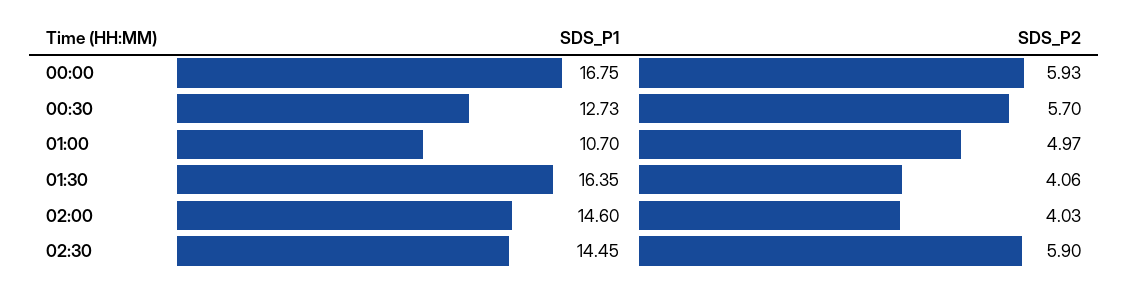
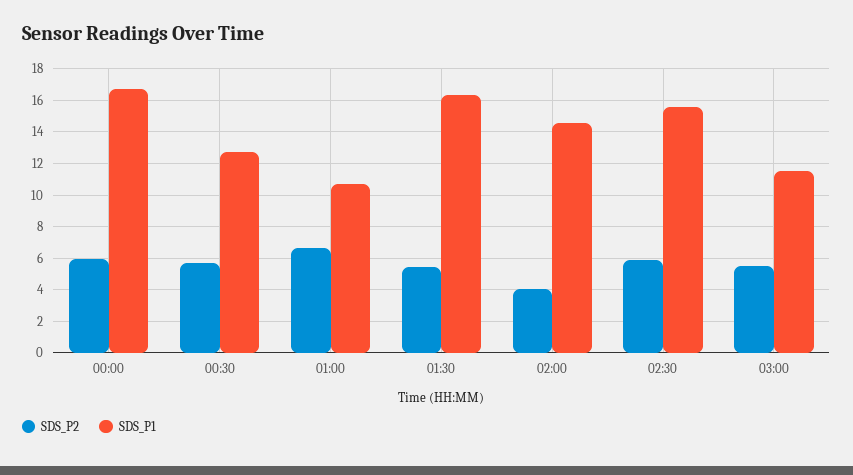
SDS_P2, 01:00: 4.97 -> 6.5
SDS_P2, 01:30: 4.06 -> 5.5
SDS_P1, 02:30: 14.45 -> 15.5
SDS_P2, 03:00: none -> 5.5
SDS_P1, 03:00: none -> 11.5

